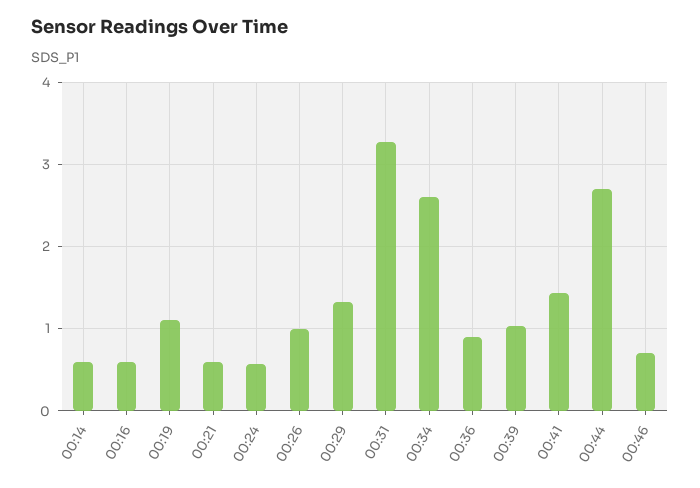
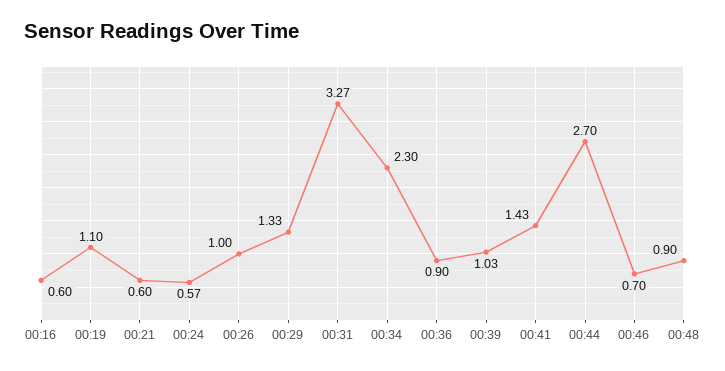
00:14: 0.6 -> none
00:34: 2.6 -> 2.3
00:48: none -> 0.9

